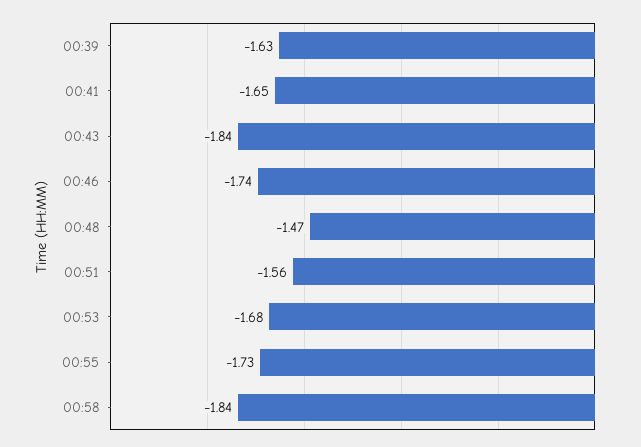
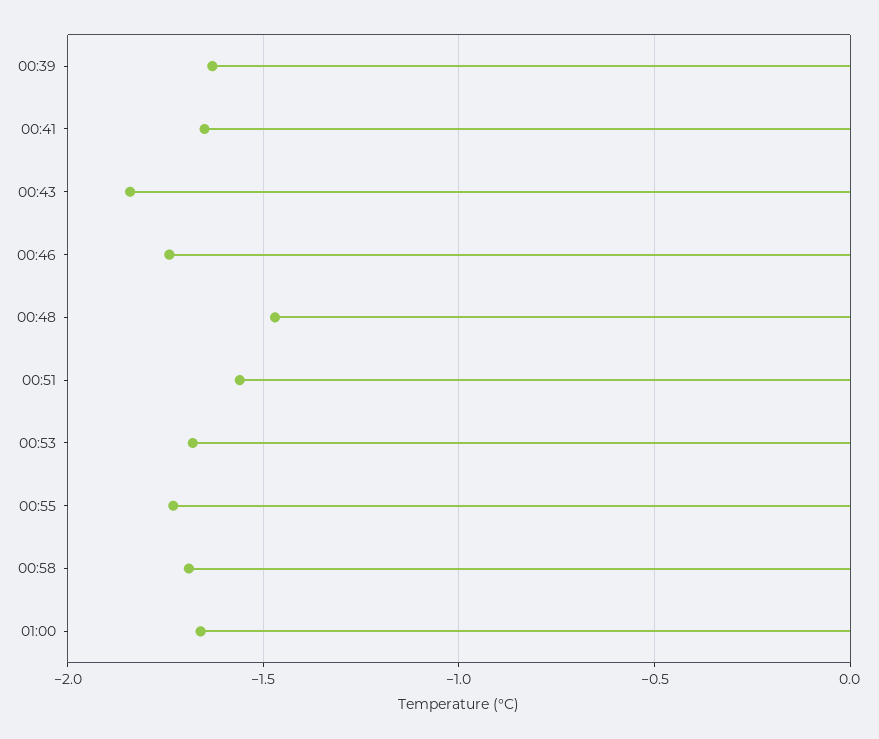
00:58: -1.84 -> -1.7
01:00: none -> -1.65

